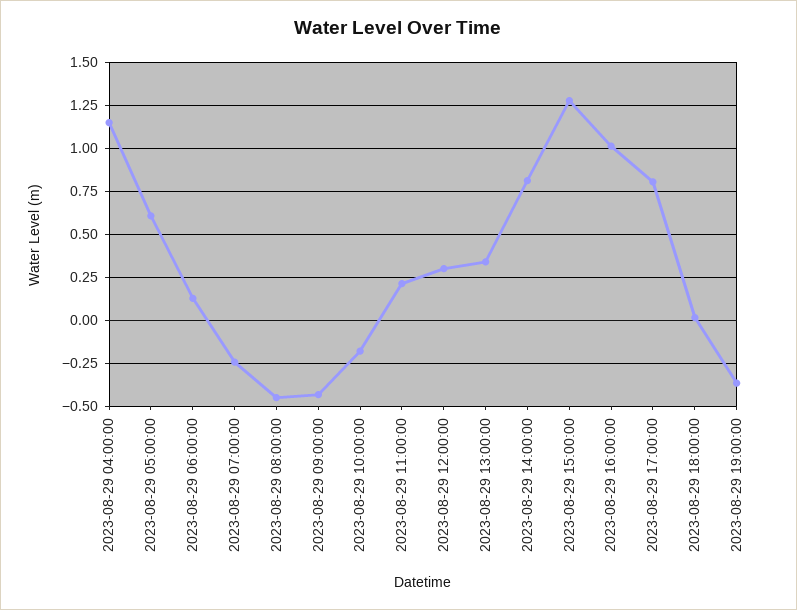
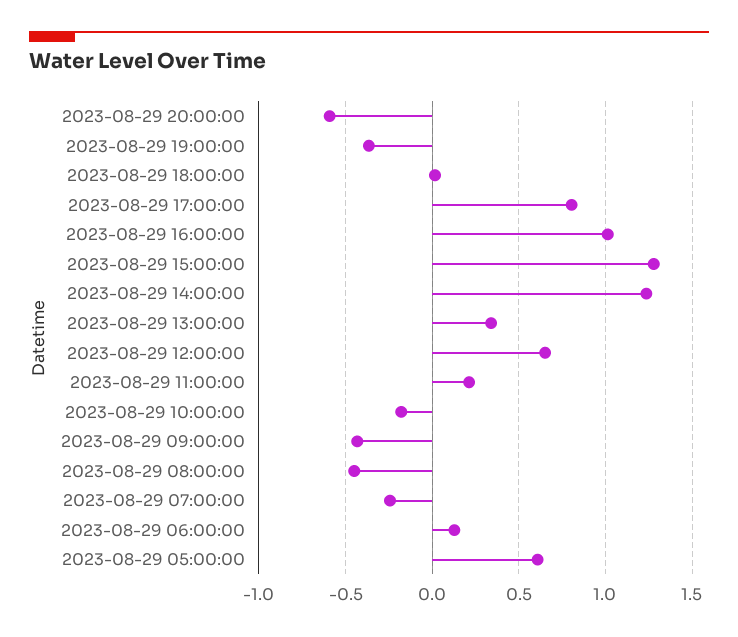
2023-08-29 04:00:00: 1.15 -> none
2023-08-29 12:00:00: 0.3 -> 0.65
2023-08-29 14:00:00: 0.8 -> 1.25
2023-08-29 20:00:00: none -> -0.6

